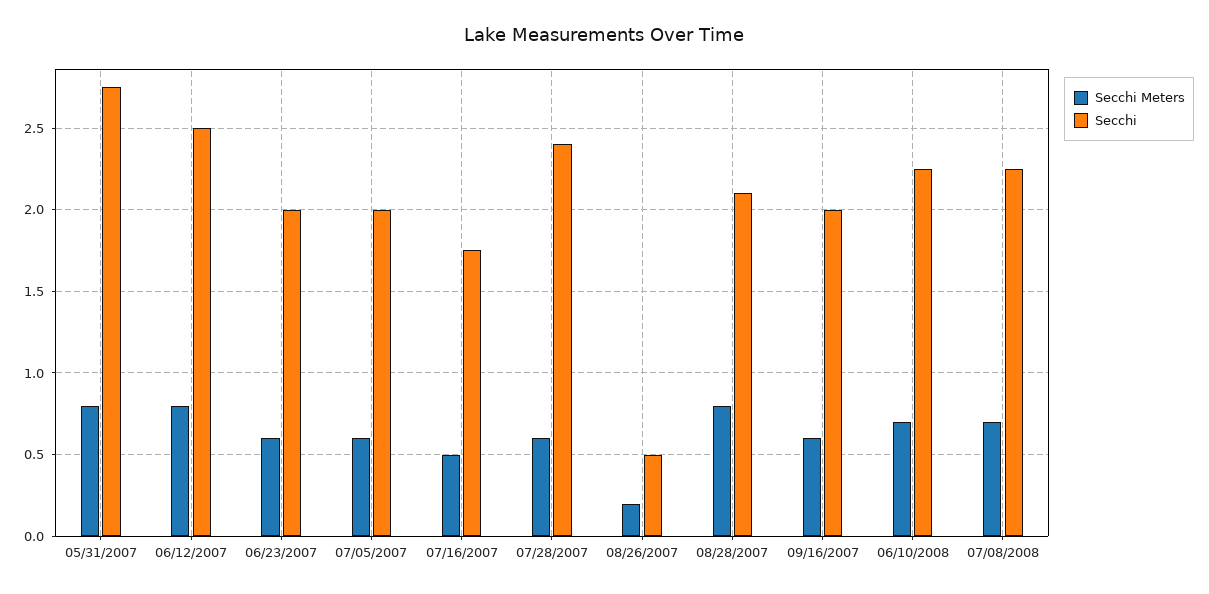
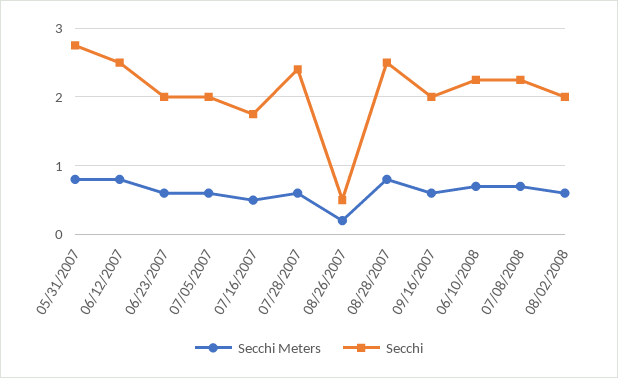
Secchi, 08/28/2007: 2.1 -> 2.5
Secchi Meters, 08/02/2008: none -> 0.6
Secchi, 08/02/2008: none -> 2

